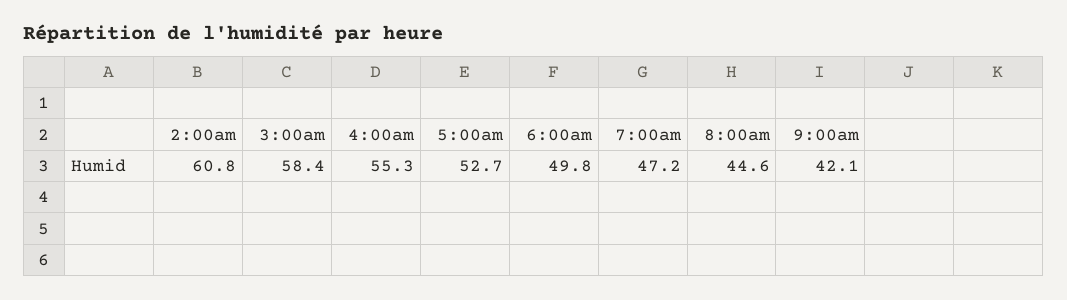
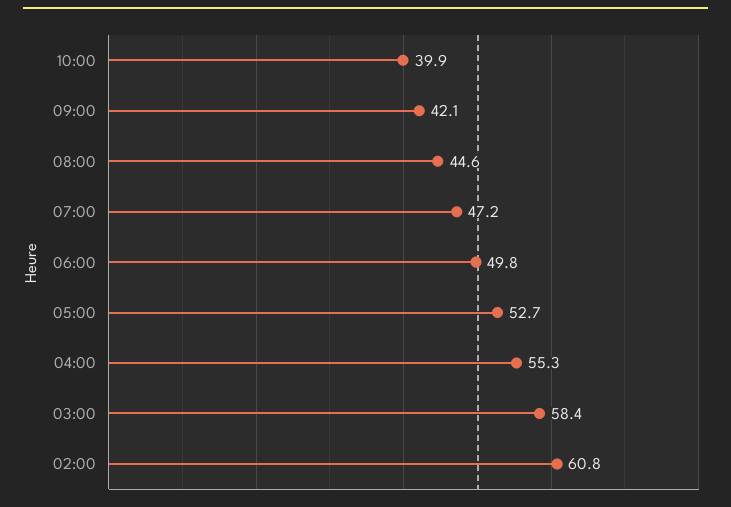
10:00: none -> 39.9

